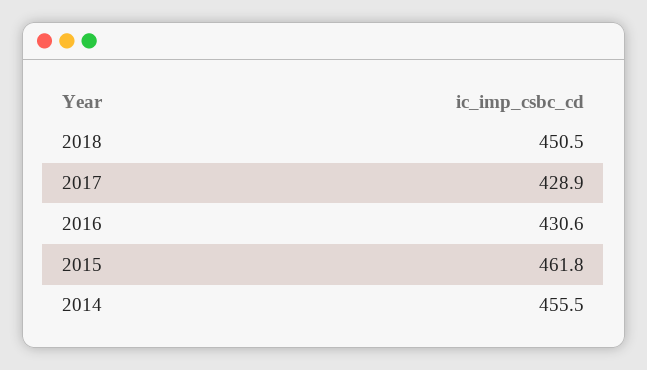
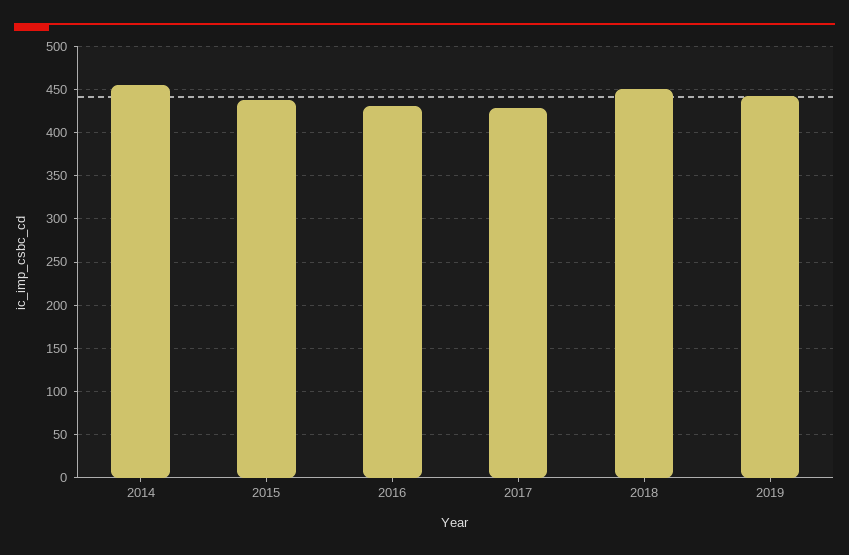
2015: 461.8 -> 440
2019: none -> 440

